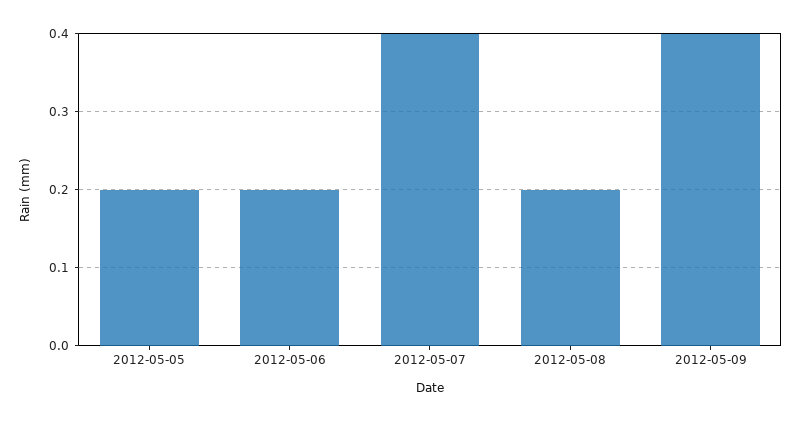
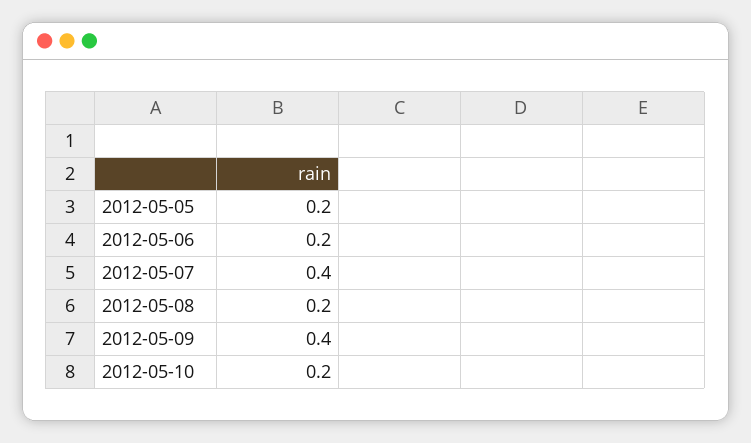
2012-05-10: none -> 0.2

